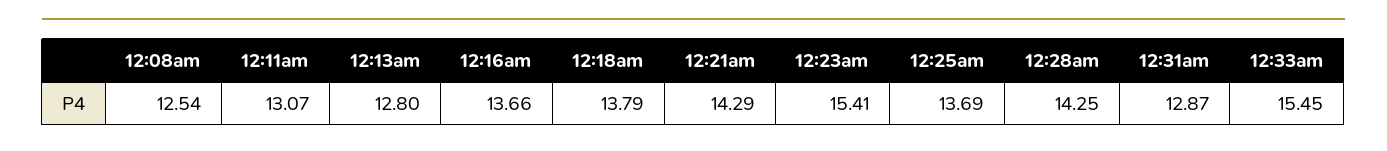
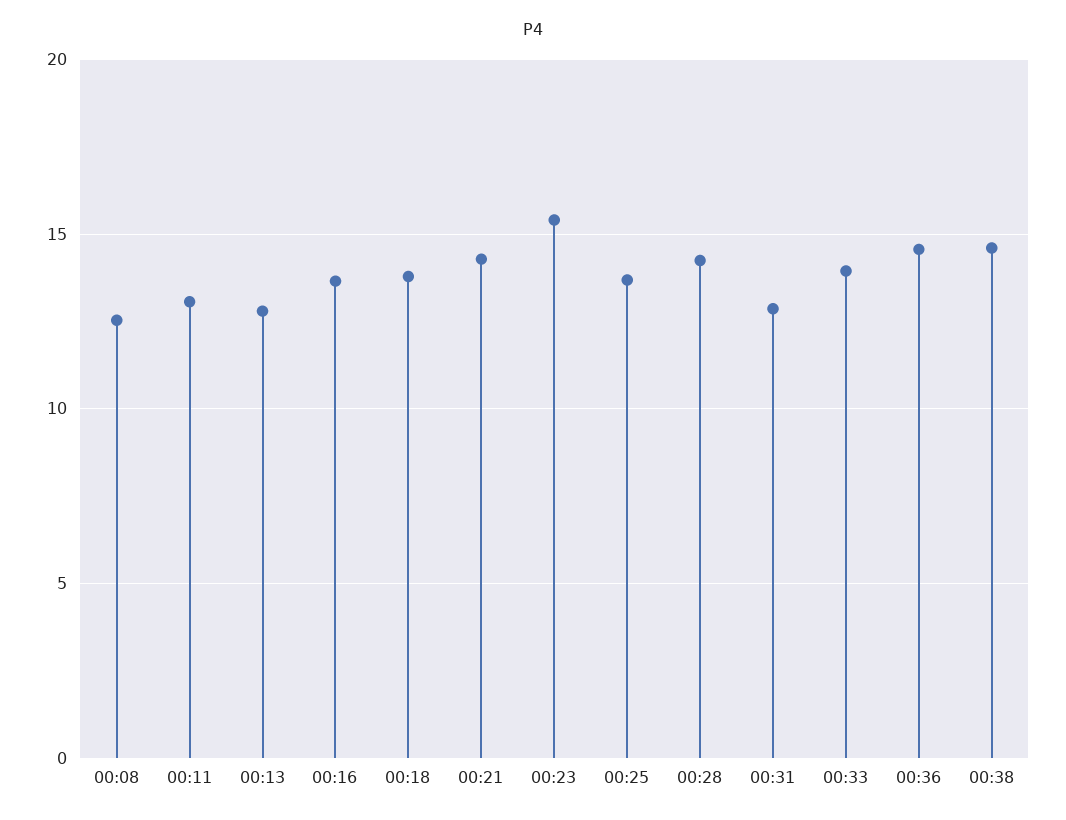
12:33am: 15.45 -> 14
00:36: none -> 14.5
00:38: none -> 14.5

